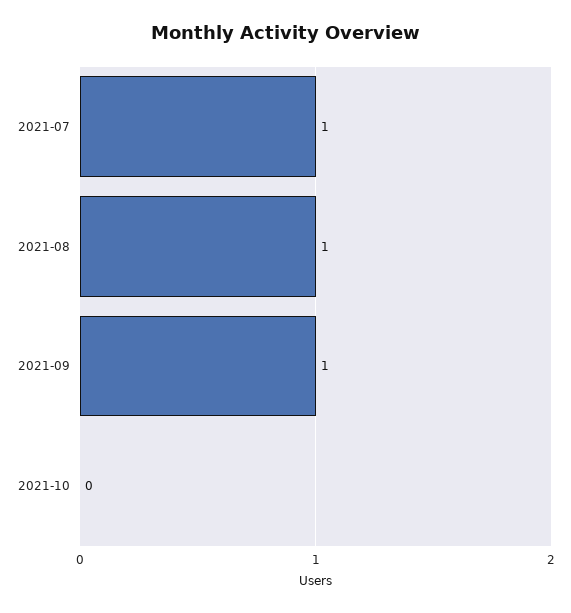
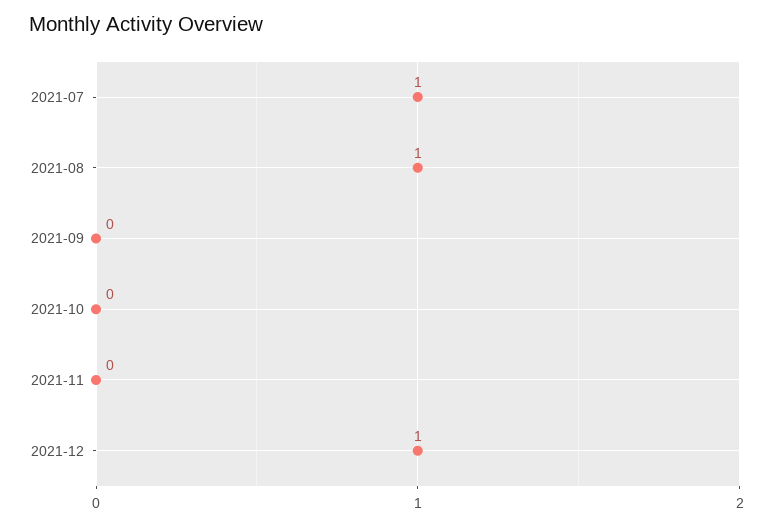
2021-09: 1 -> 0
2021-11: none -> 0
2021-12: none -> 1

